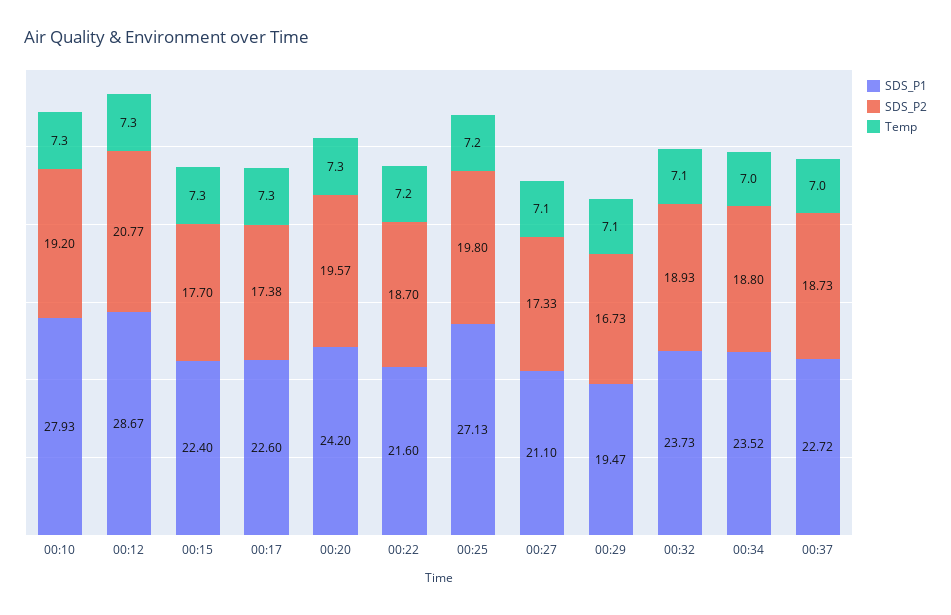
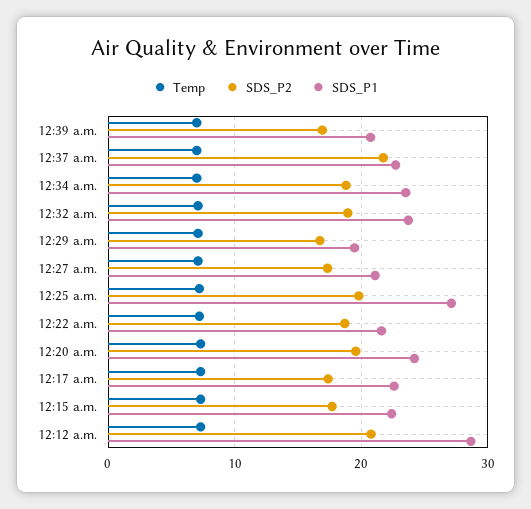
SDS_P1, 00:10: 27.93 -> none
SDS_P2, 00:10: 19.2 -> none
Temp, 00:10: 7.3 -> none
SDS_P2, 00:37: 18.73 -> 22
Temp, 12:39 a.m.: none -> 7
SDS_P2, 12:39 a.m.: none -> 17
SDS_P1, 12:39 a.m.: none -> 21

